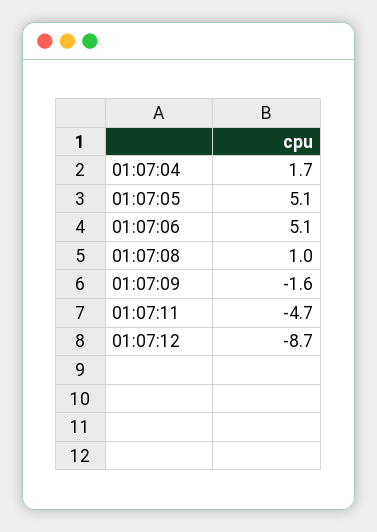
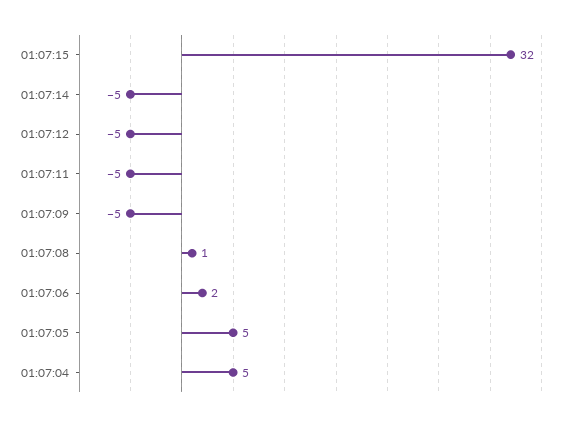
01:07:04: 1.7 -> 5
01:07:06: 5.1 -> 2
01:07:09: -1.6 -> -5
01:07:12: -8.7 -> -5
01:07:15: none -> 32
01:07:14: none -> -5

